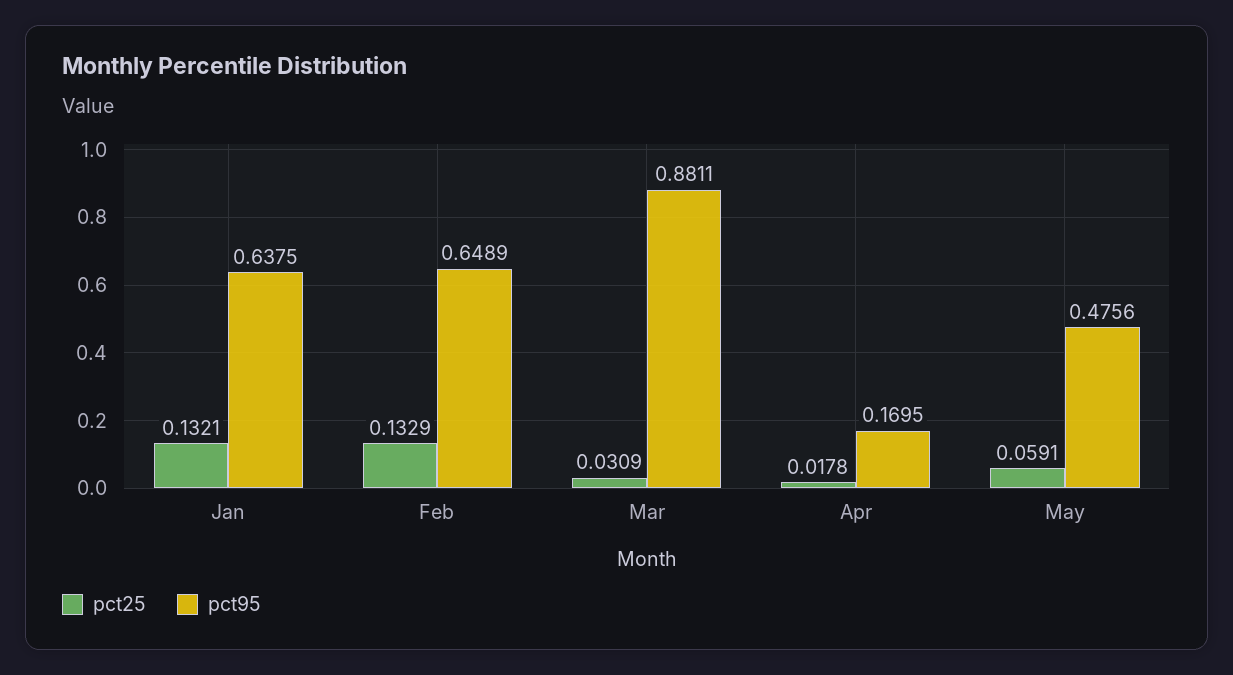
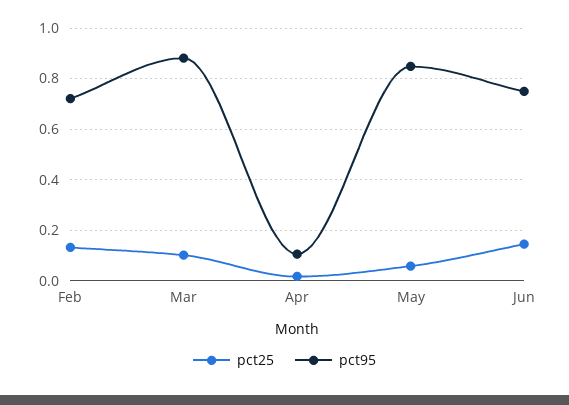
pct25, Jan: 0.1321 -> none
pct95, Jan: 0.6375 -> none
pct95, Feb: 0.6489 -> 0.725
pct25, Mar: 0.0309 -> 0.1
pct95, Apr: 0.1695 -> 0.1
pct95, May: 0.4756 -> 0.85
pct25, Jun: none -> 0.15
pct95, Jun: none -> 0.75

